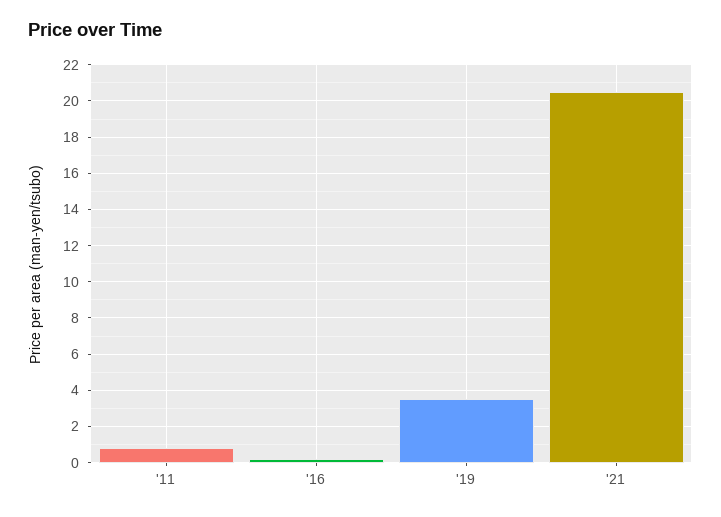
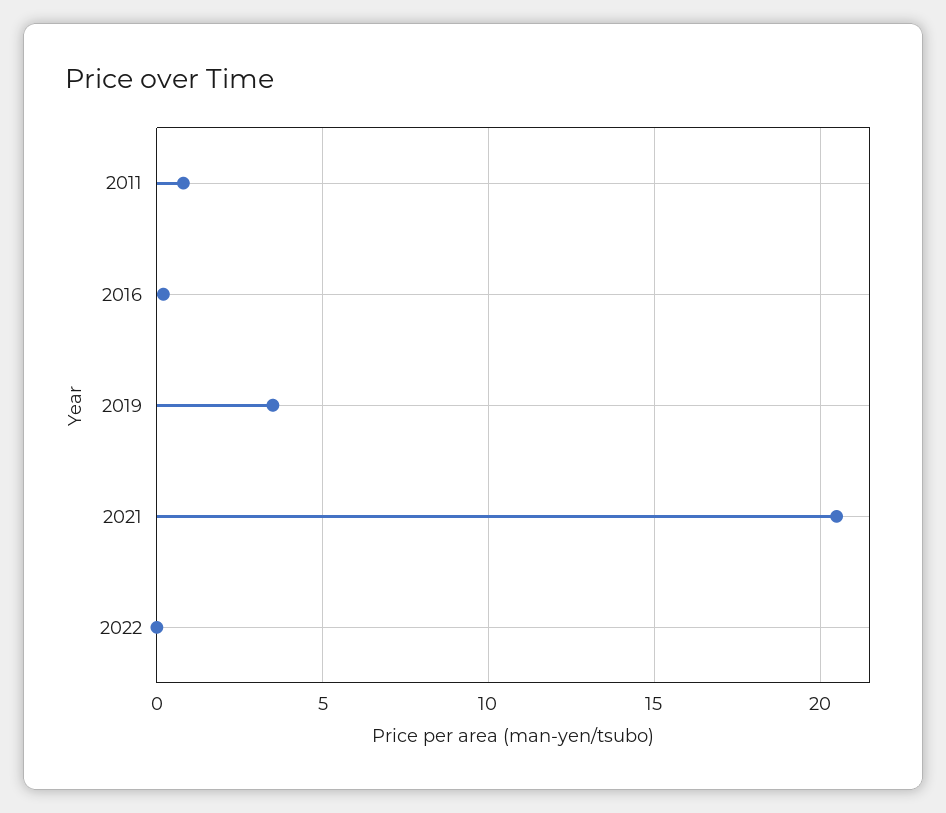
2022: none -> 0

